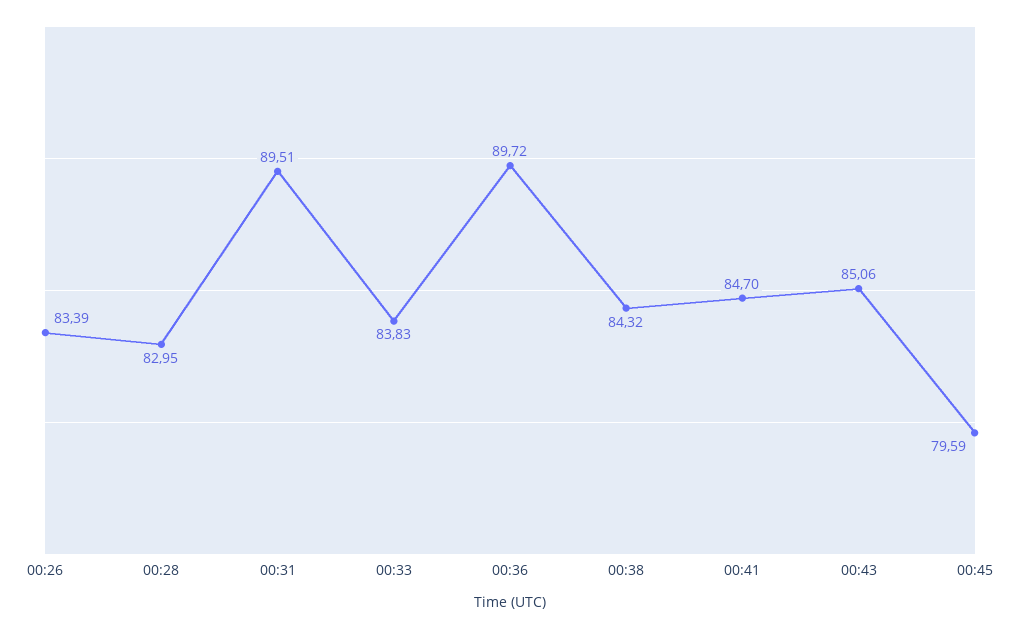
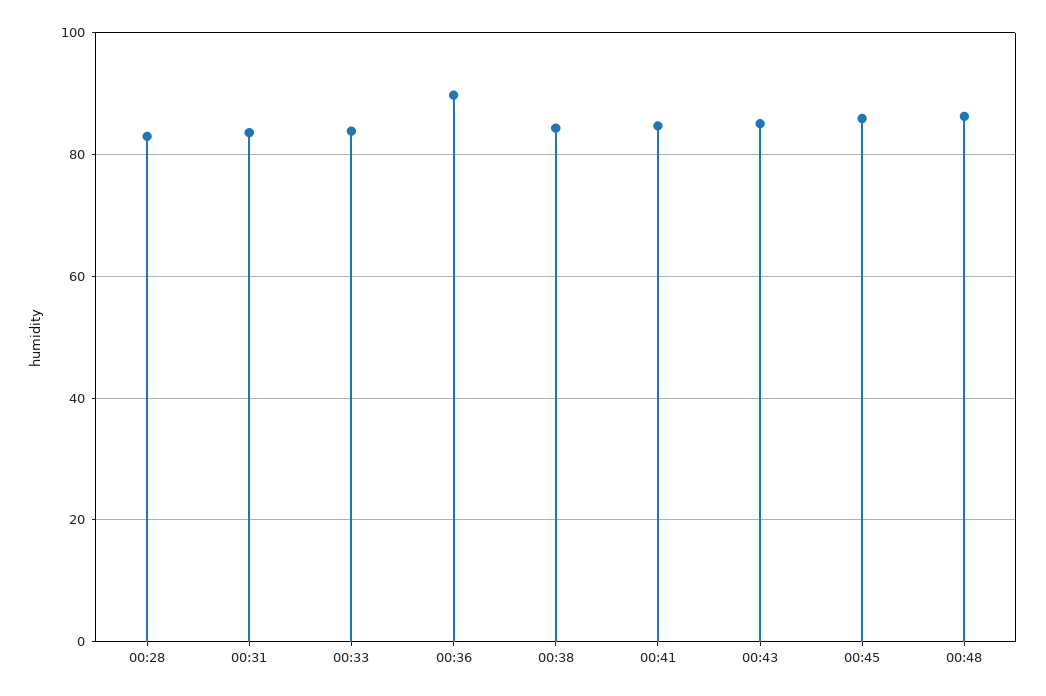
00:26: 83.39 -> none
00:31: 89.51 -> 84
00:45: 79.59 -> 86
00:48: none -> 86

